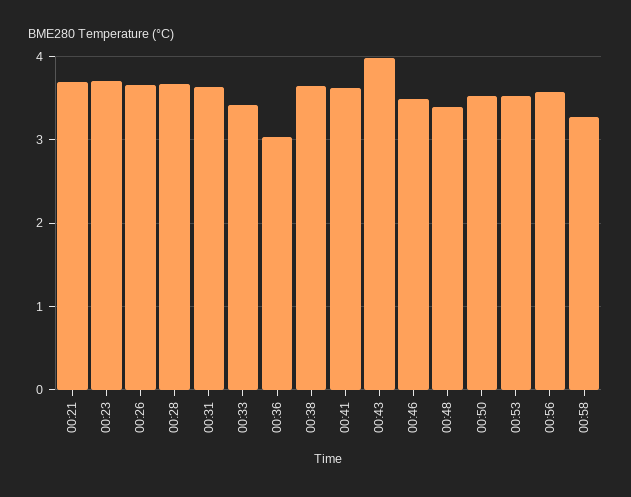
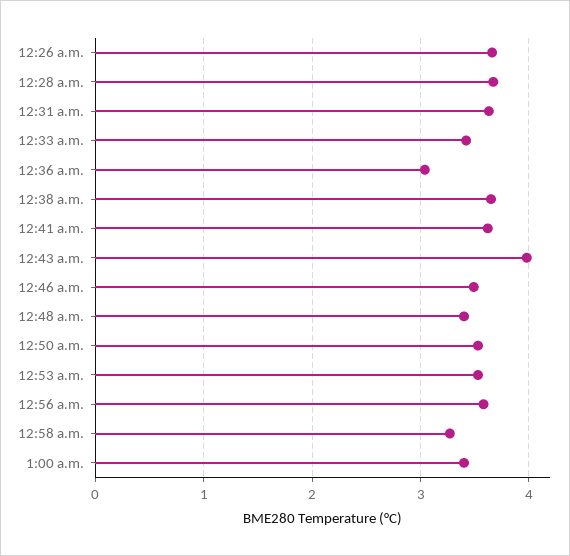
00:21: 3.7 -> none
00:23: 3.7 -> none
1:00 a.m.: none -> 3.4

